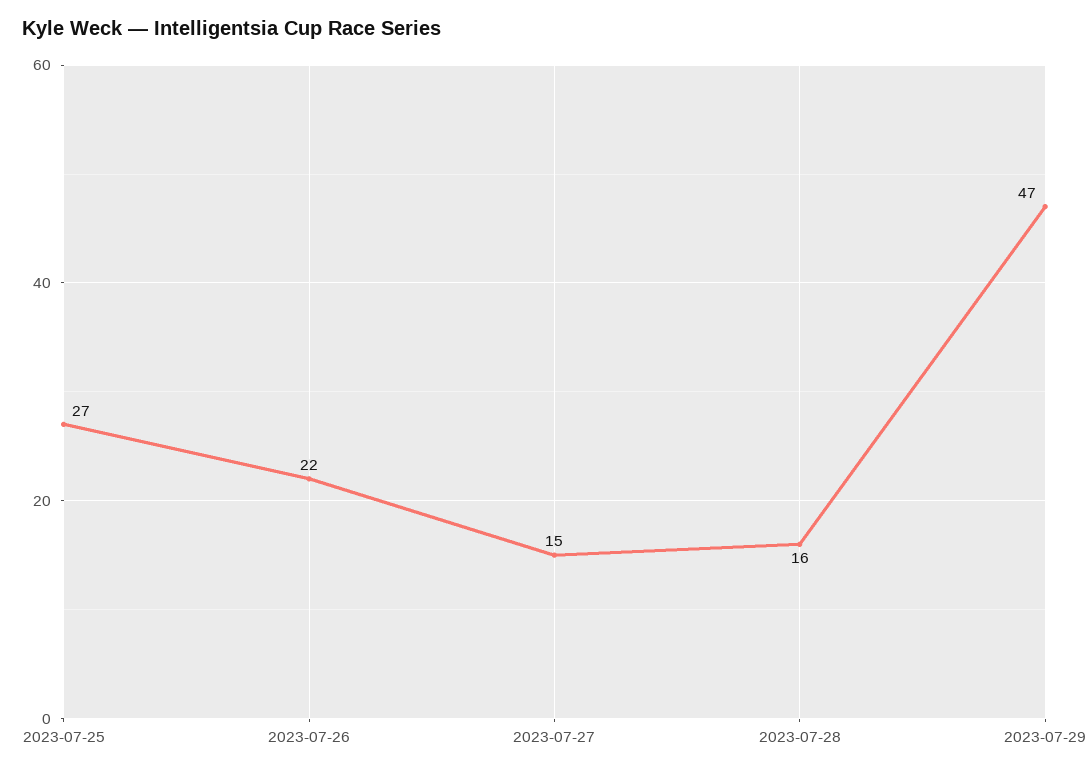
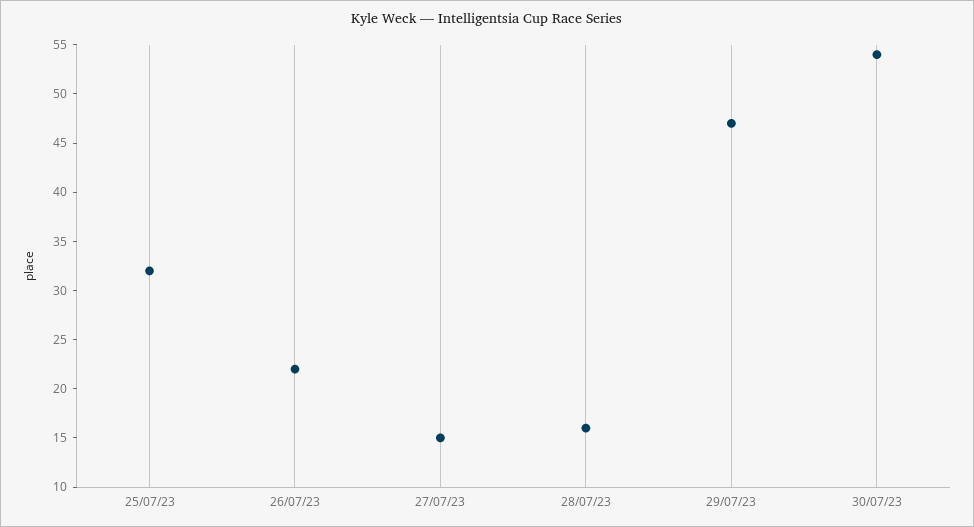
2023-07-25: 27 -> 32
30/07/23: none -> 54

